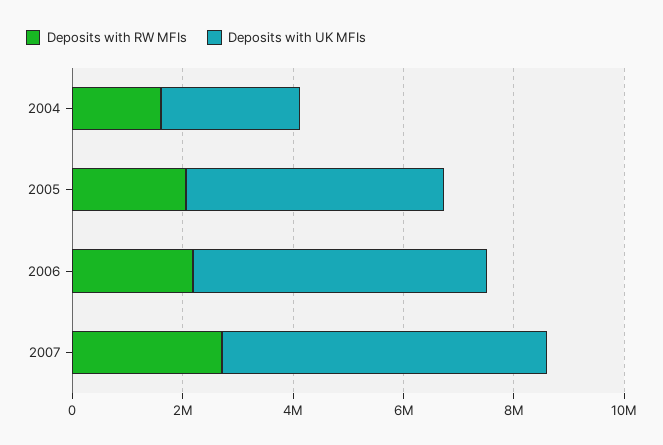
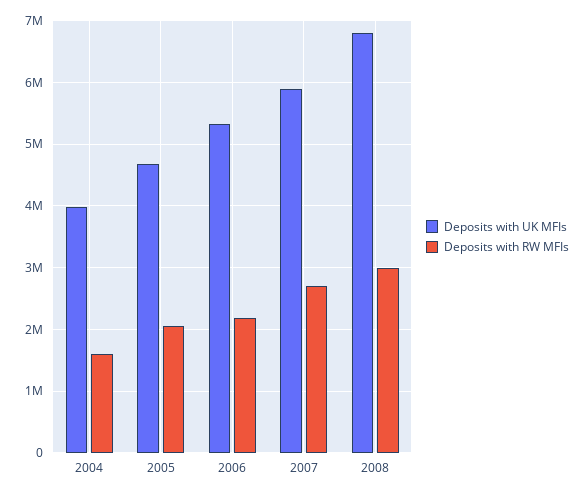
Deposits with UK MFIs, 2004: 2500000 -> 4000000
Deposits with UK MFIs, 2008: none -> 6800000
Deposits with RW MFIs, 2008: none -> 3000000

